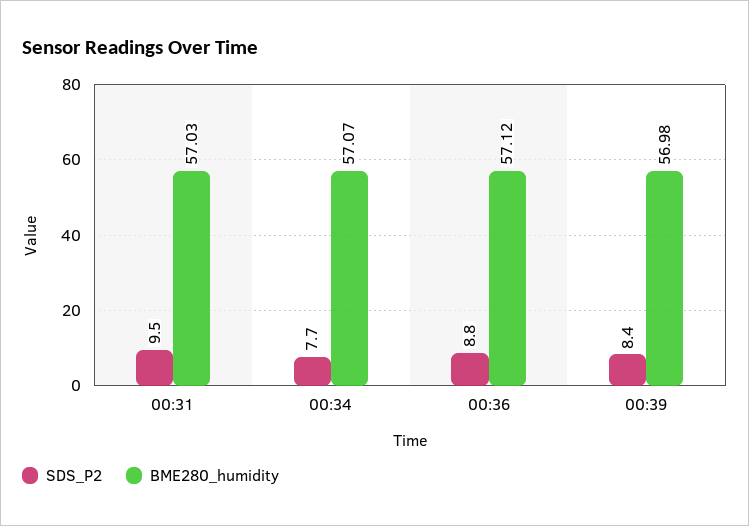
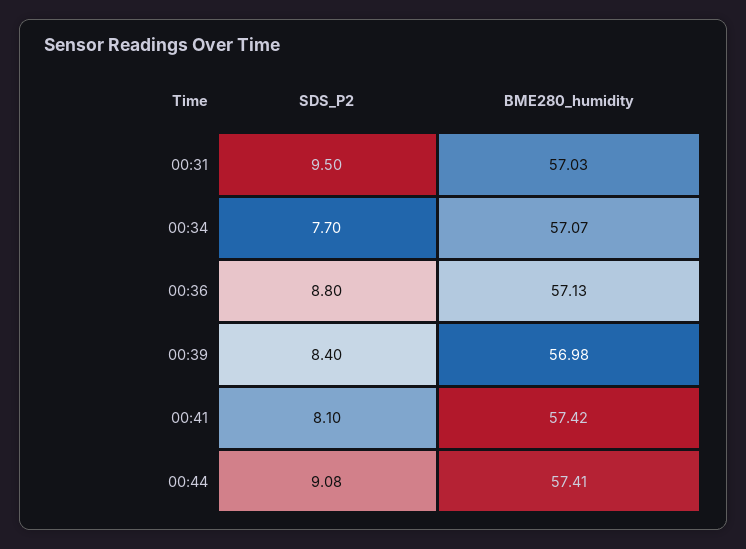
BME280_humidity, 00:36: 57.12 -> 57.13
SDS_P2, 00:41: none -> 8.1
BME280_humidity, 00:41: none -> 57.42
SDS_P2, 00:44: none -> 9.08
BME280_humidity, 00:44: none -> 57.41

